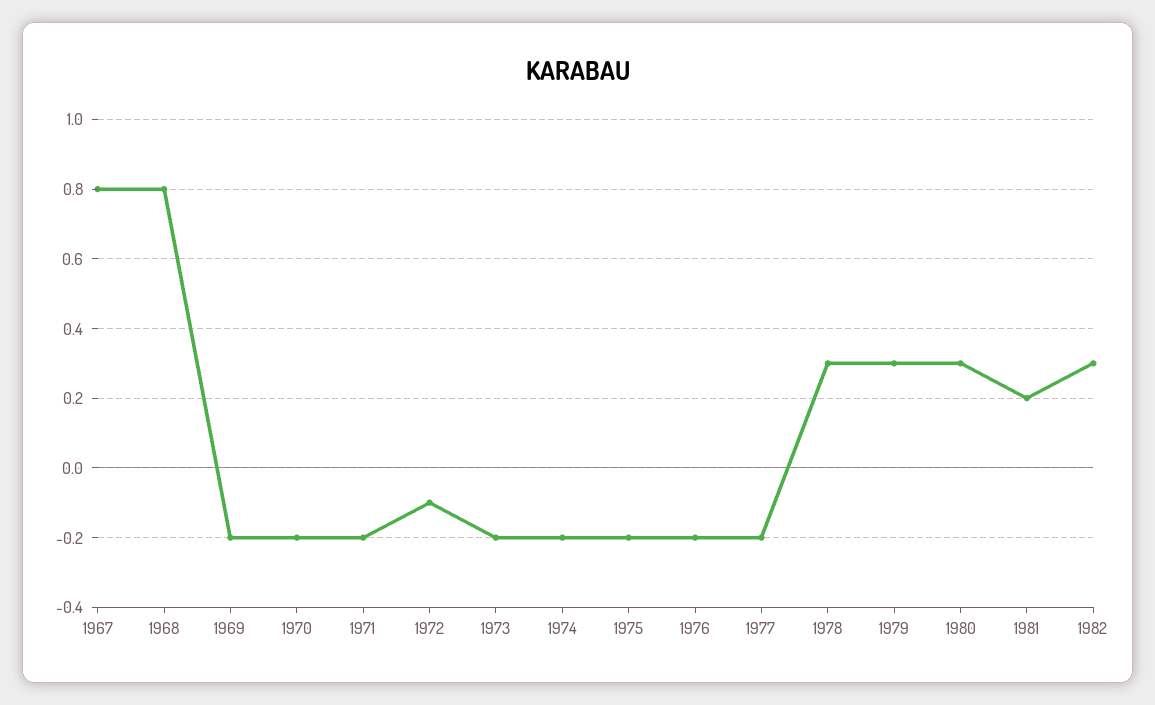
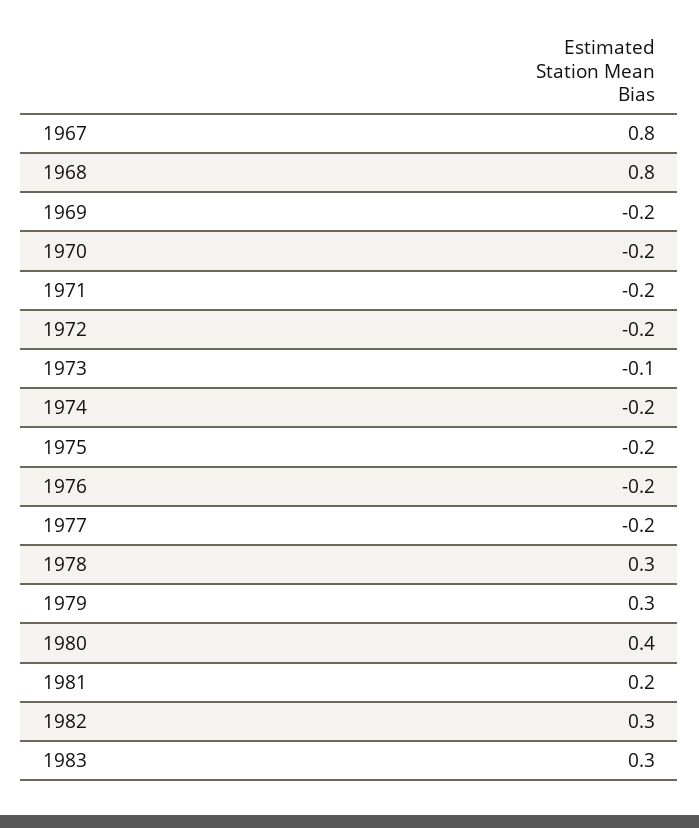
1972: -0.1 -> -0.2
1973: -0.2 -> -0.1
1980: 0.3 -> 0.4
1983: none -> 0.3

